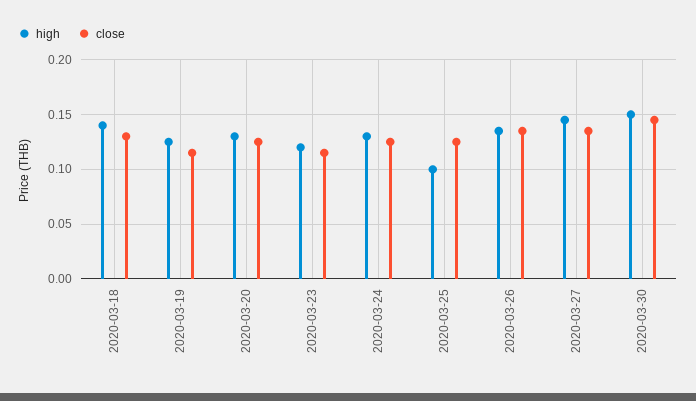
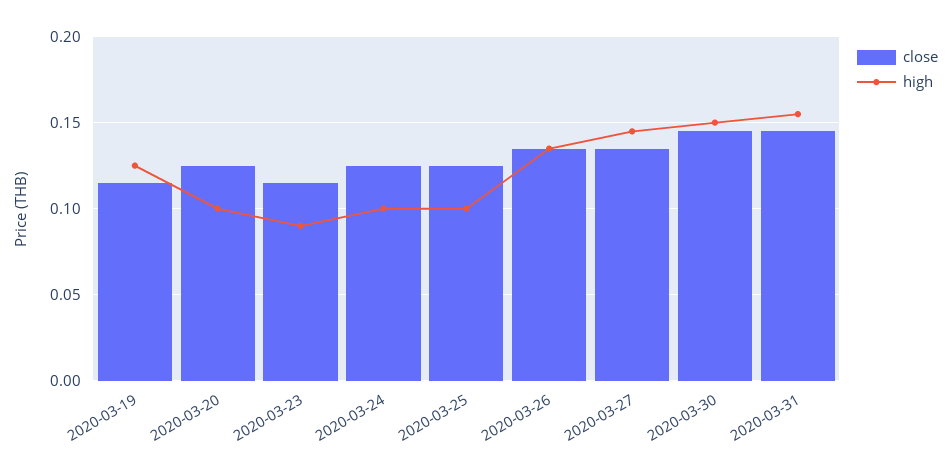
high, 2020-03-18: 0.14 -> none
close, 2020-03-18: 0.13 -> none
high, 2020-03-20: 0.13 -> 0.1
high, 2020-03-23: 0.12 -> 0.09
high, 2020-03-24: 0.13 -> 0.1
close, 2020-03-31: none -> 0.145
high, 2020-03-31: none -> 0.155

